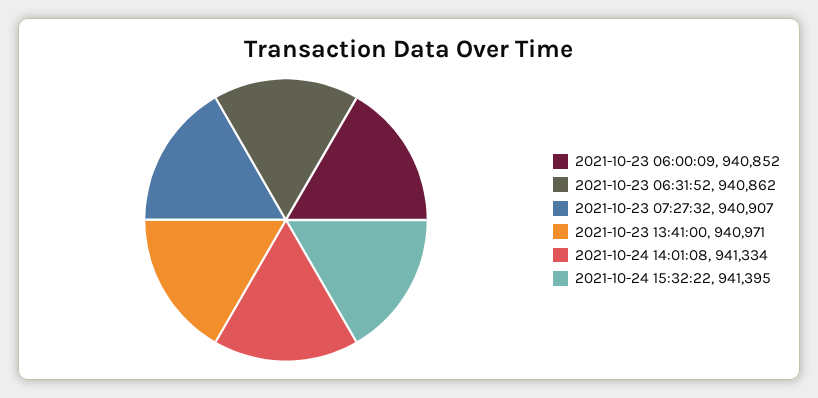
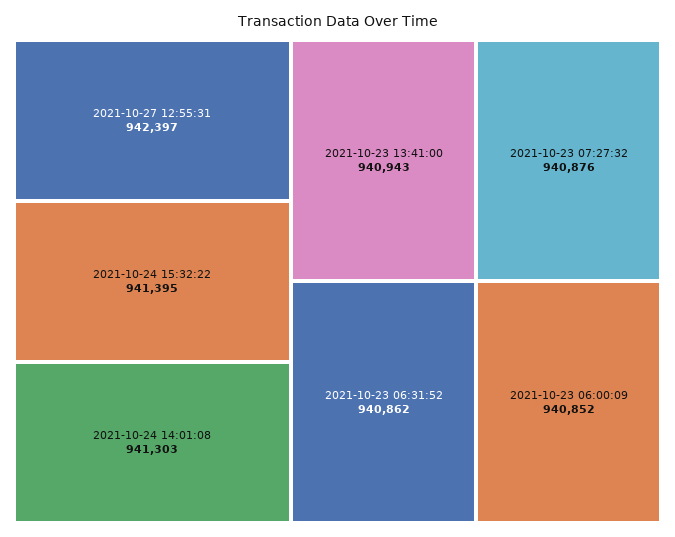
2021-10-23 07:27:32: 940907 -> 940876
2021-10-23 13:41:00: 940971 -> 940943
2021-10-24 14:01:08: 941334 -> 941303
2021-10-27 12:55:31: none -> 942397

